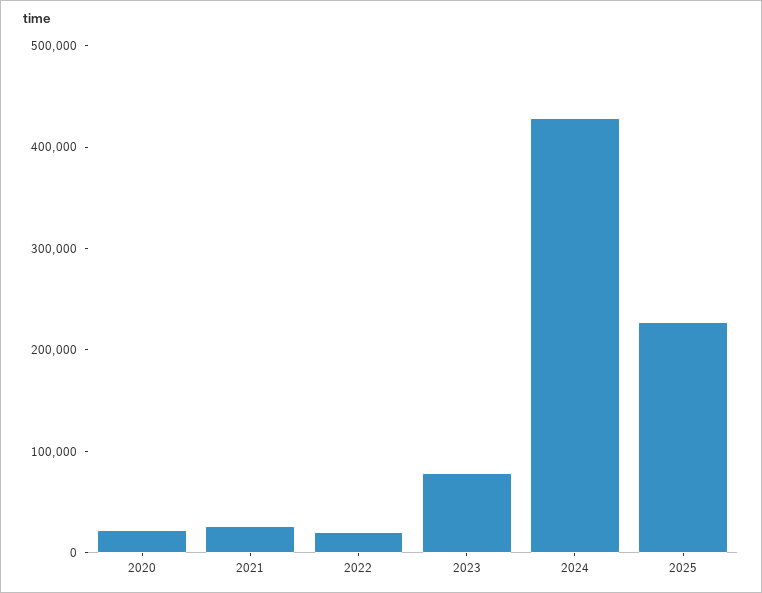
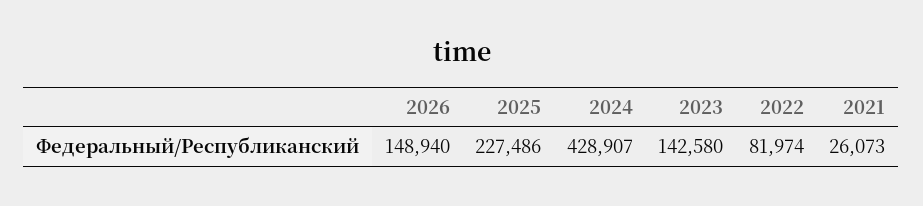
2020: 20000 -> none
2022: 20000 -> 81974
2023: 80000 -> 142580
2026: none -> 148940

